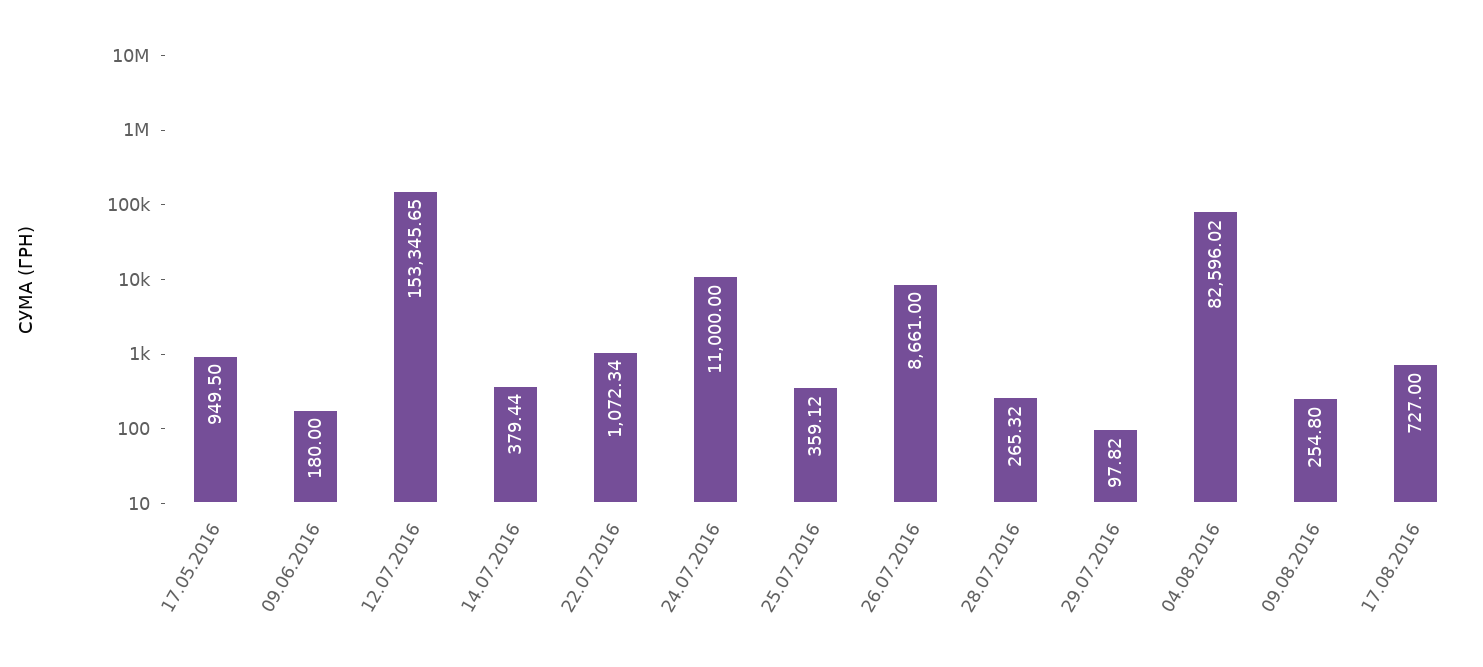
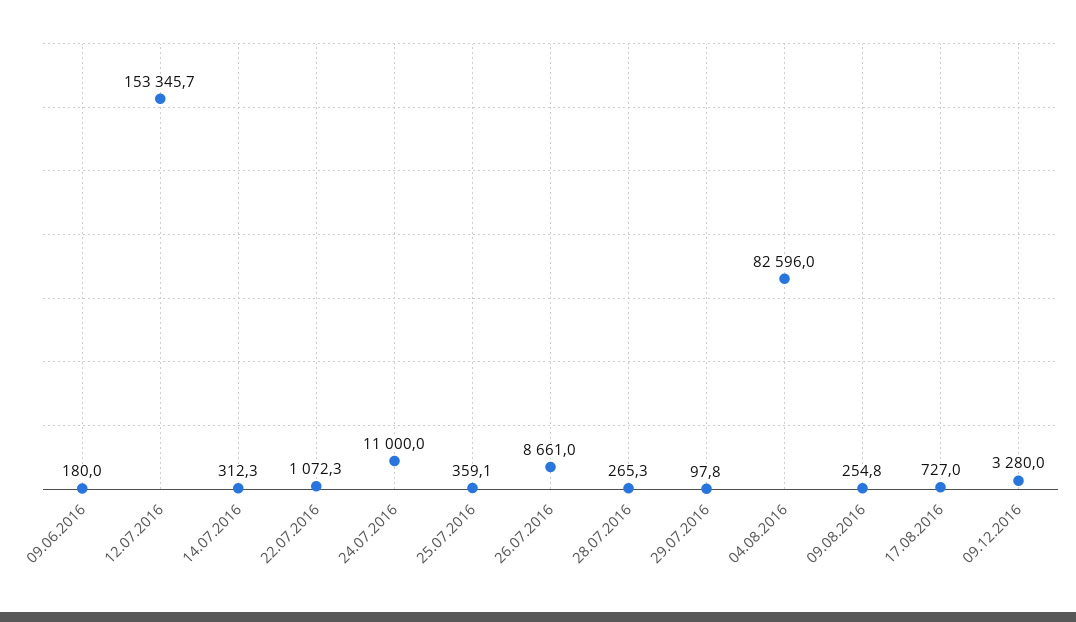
17.05.2016: 949.5 -> none
14.07.2016: 379.44 -> 312.3
09.12.2016: none -> 3280

